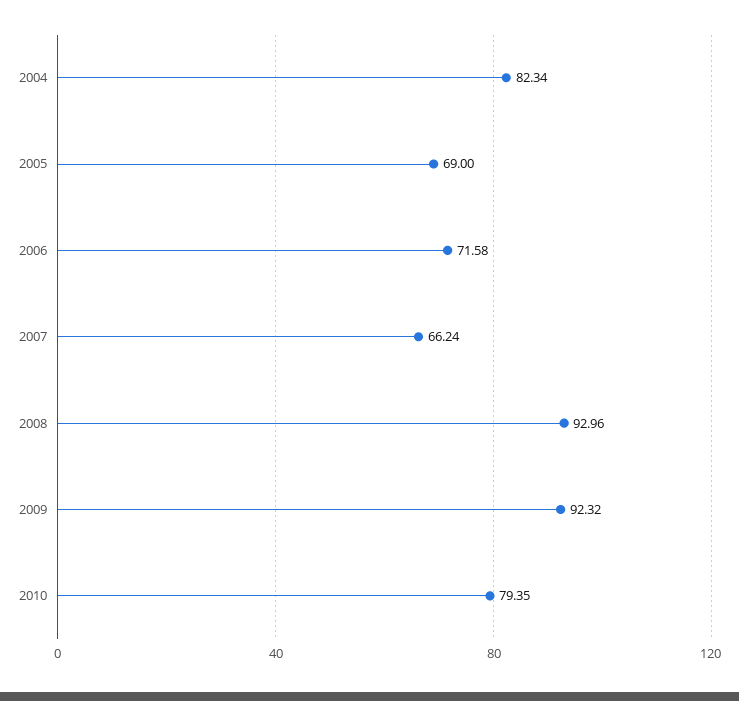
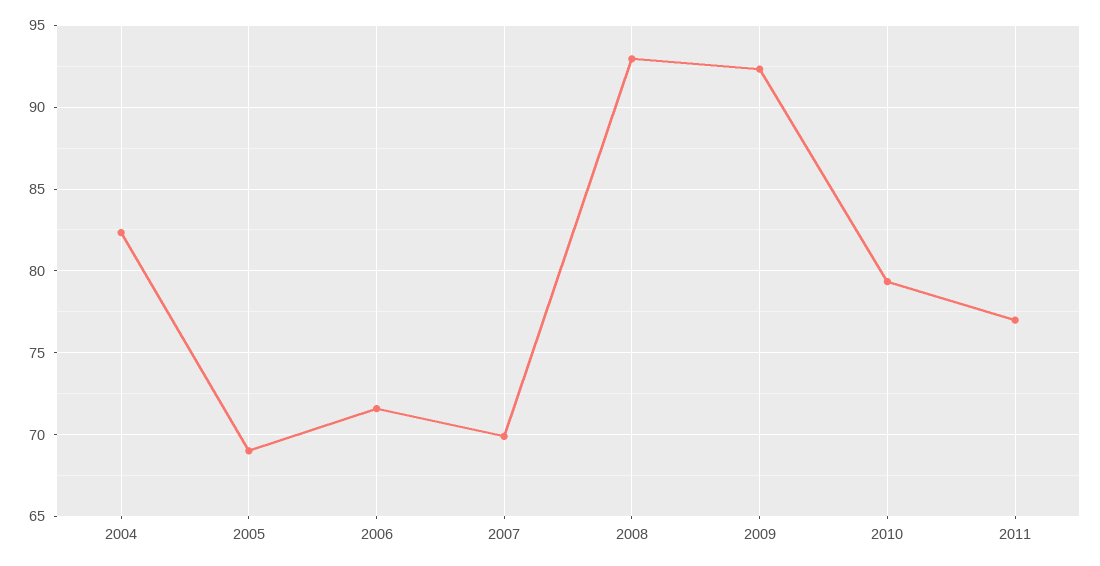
2007: 66.24 -> 70
2011: none -> 77

